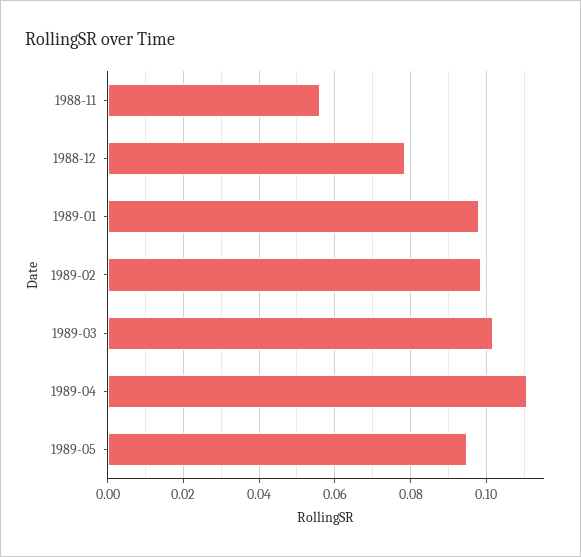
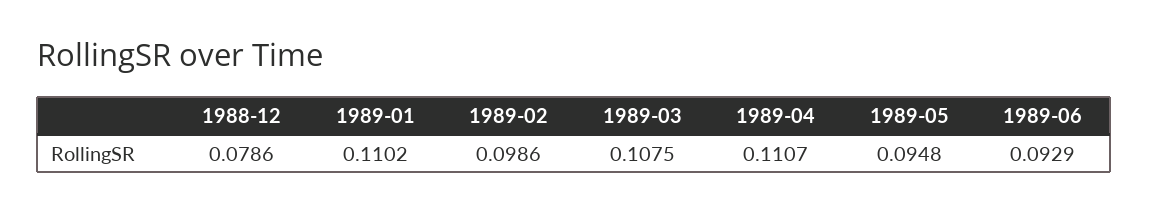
1988-11: 0.056 -> none
1989-01: 0.098 -> 0.1102
1989-03: 0.102 -> 0.1075
1989-06: none -> 0.0929

